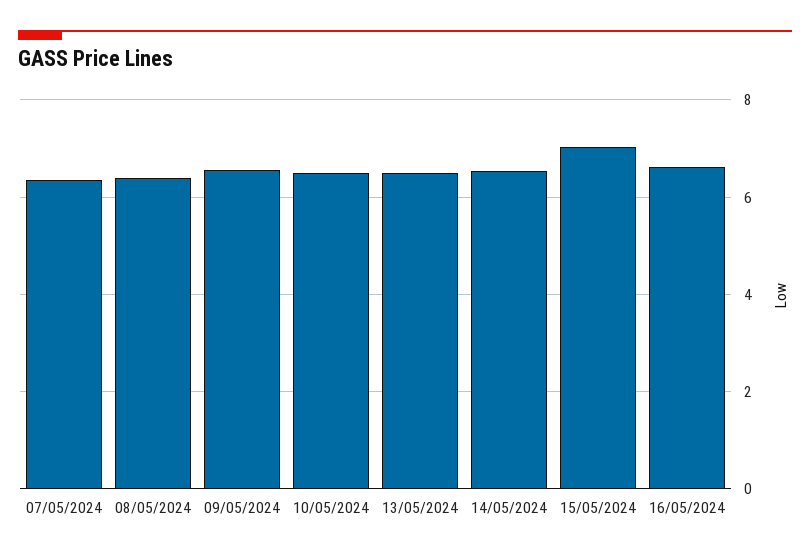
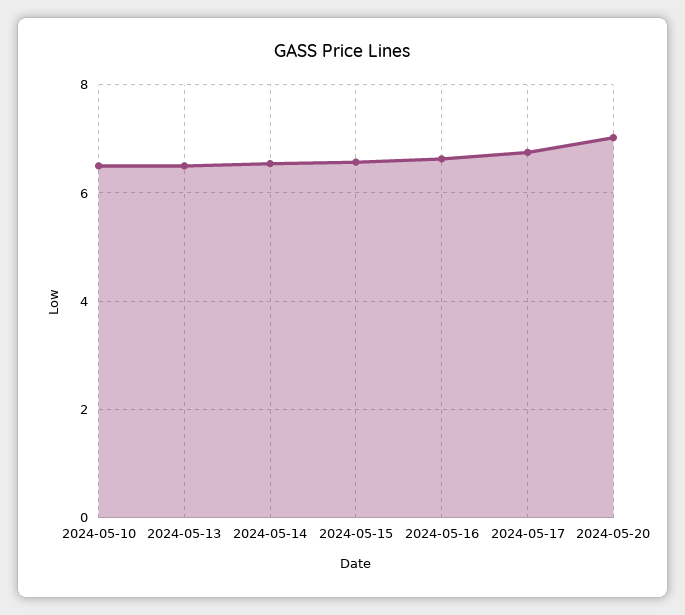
07/05/2024: 6.4 -> none
08/05/2024: 6.4 -> none
09/05/2024: 6.6 -> none
15/05/2024: 7 -> 6.6
2024-05-17: none -> 6.8
2024-05-20: none -> 7

